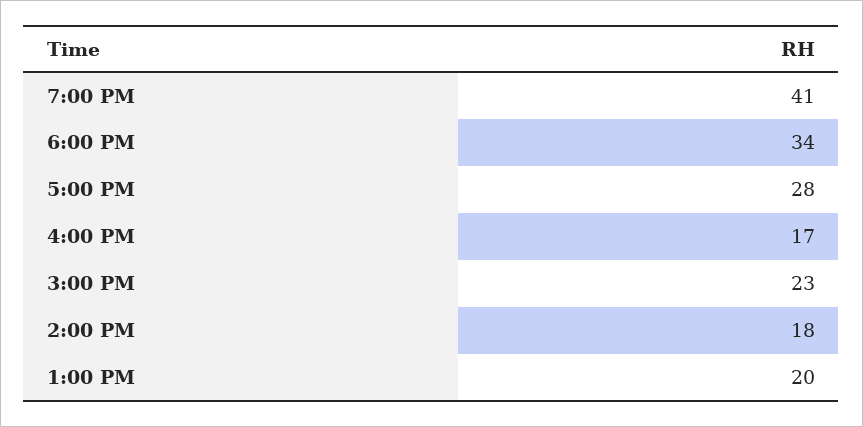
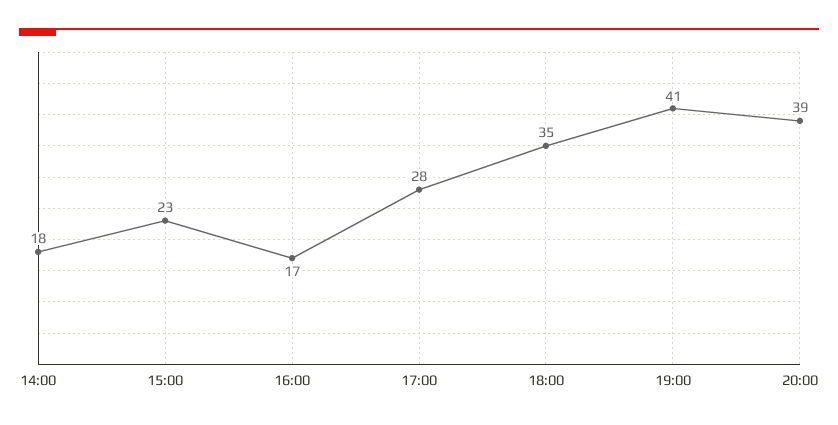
6:00 PM: 34 -> 35
1:00 PM: 20 -> none
20:00: none -> 39

